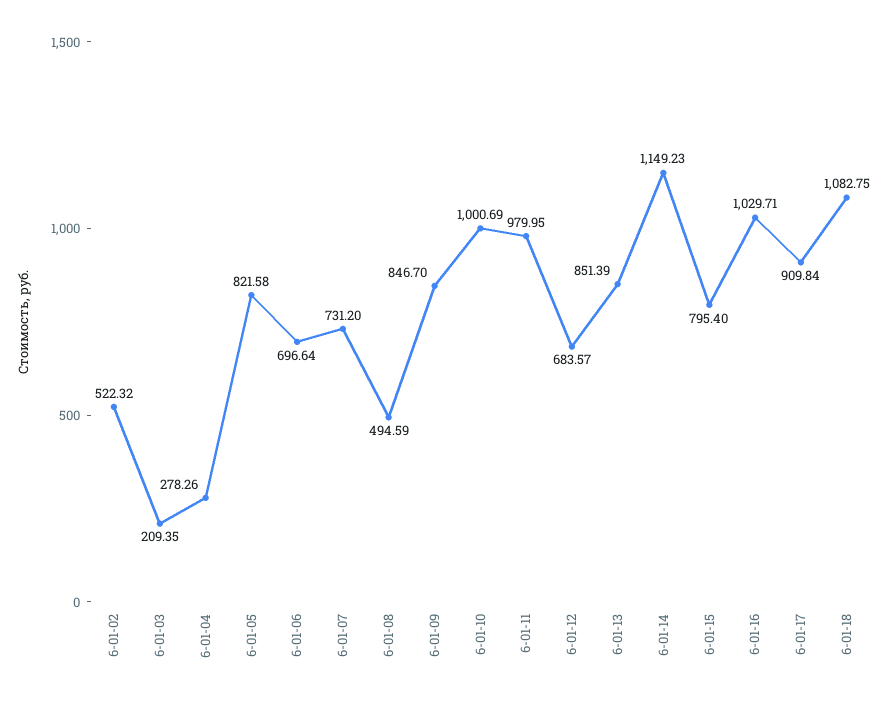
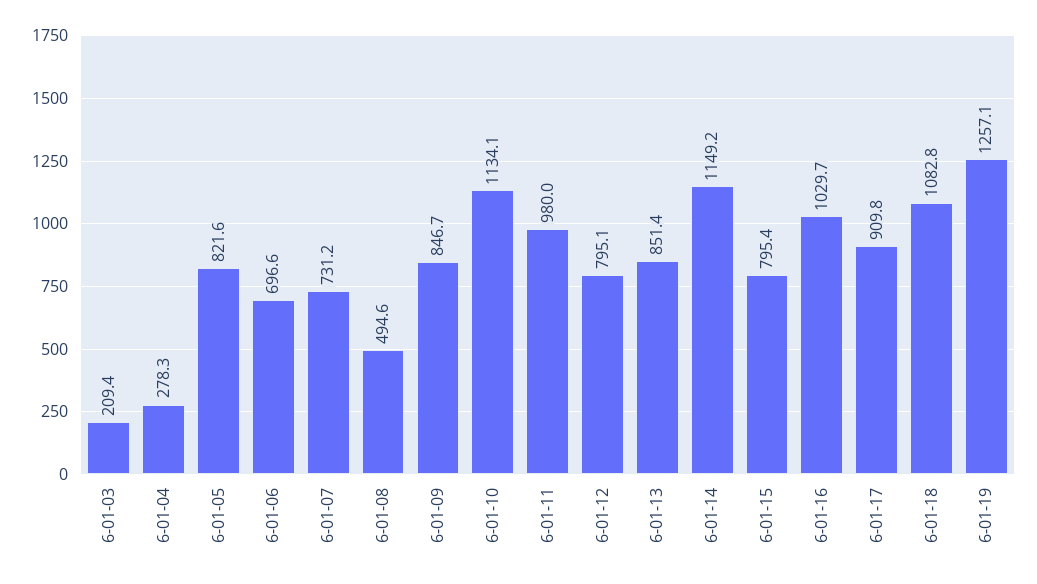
6-01-02: 522.32 -> none
6-01-10: 1000.69 -> 1134.1
6-01-12: 683.57 -> 795.1
6-01-19: none -> 1257.1

